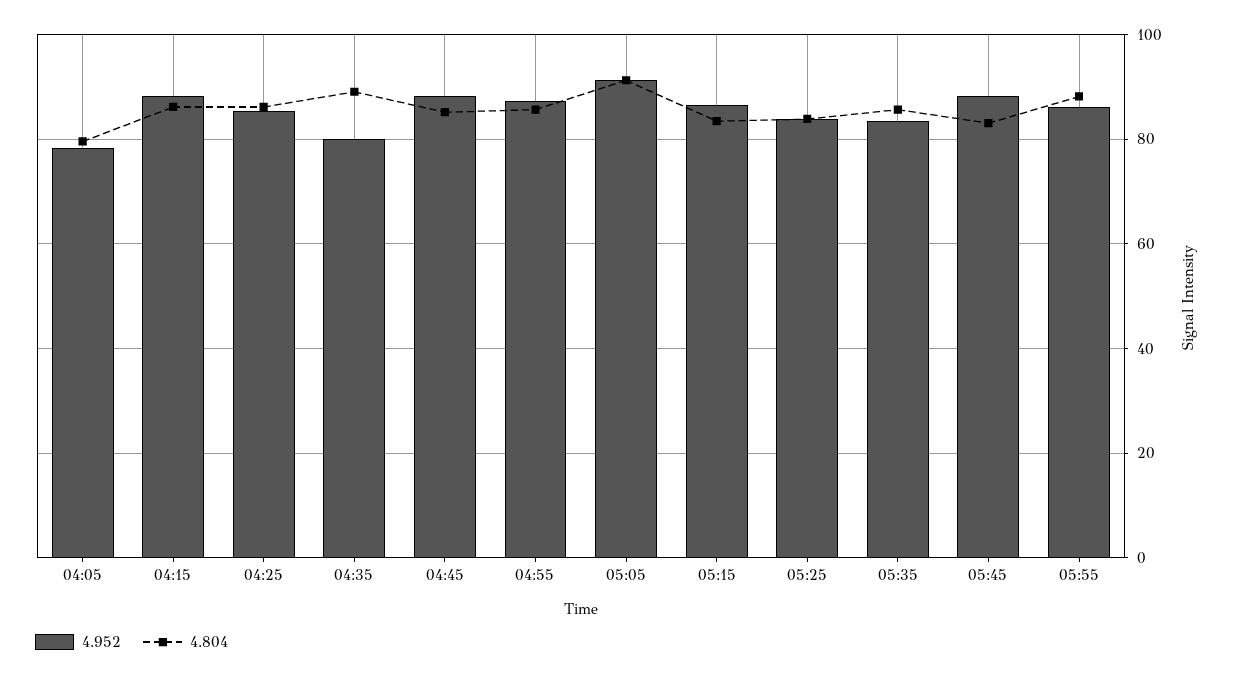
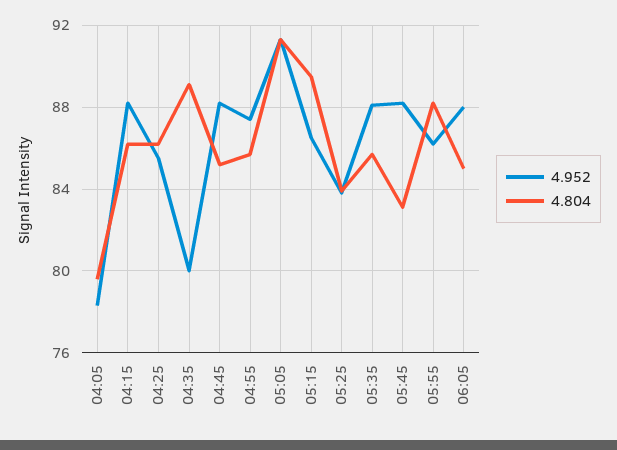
4.804, 05:15: 84 -> 89.5
4.952, 05:35: 84 -> 88
4.952, 06:05: none -> 88
4.804, 06:05: none -> 85

